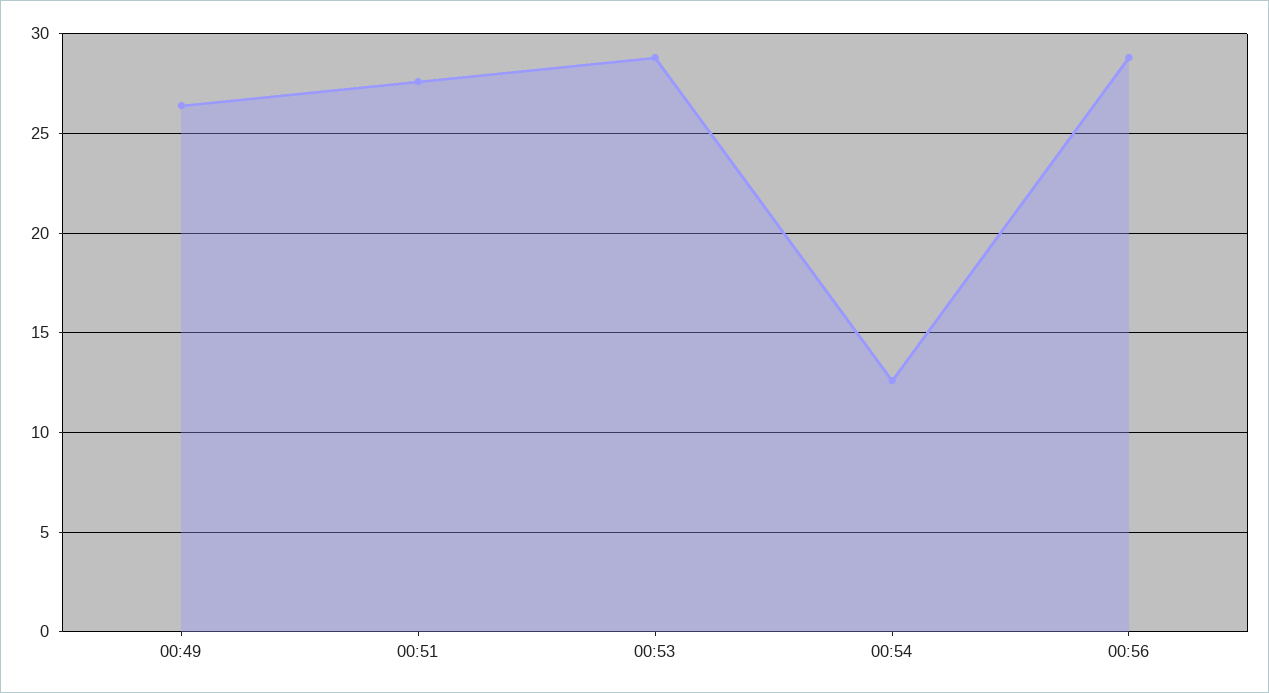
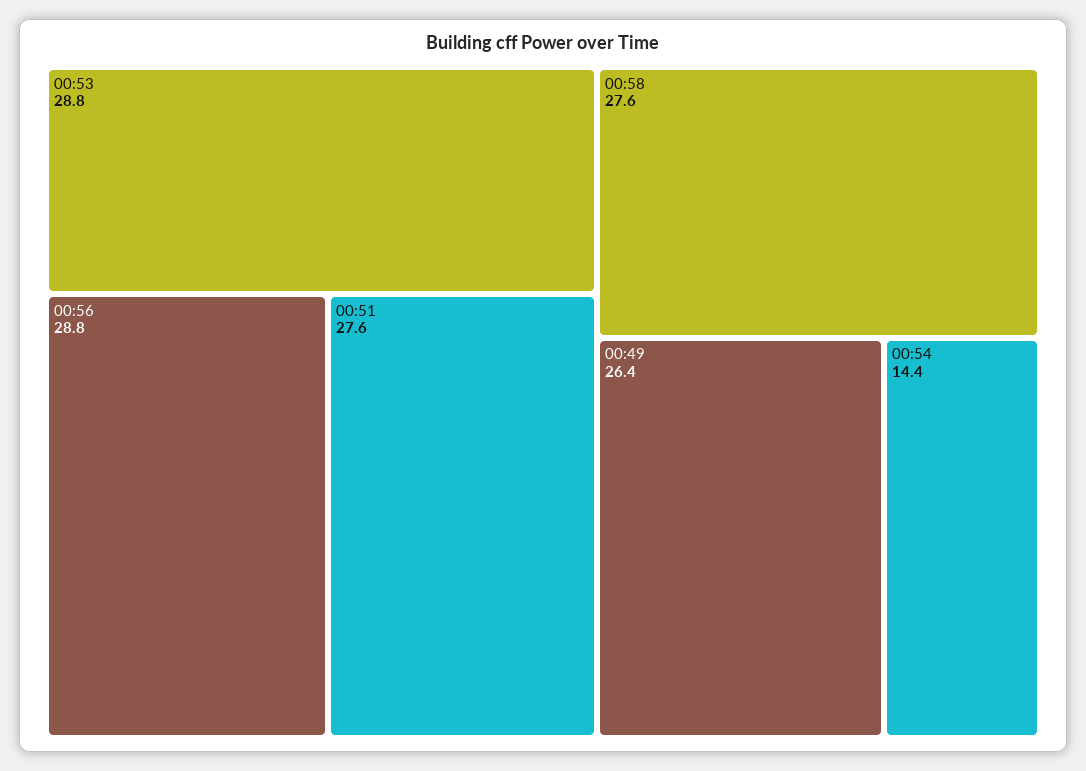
00:54: 12.5 -> 14.4
00:58: none -> 27.6

